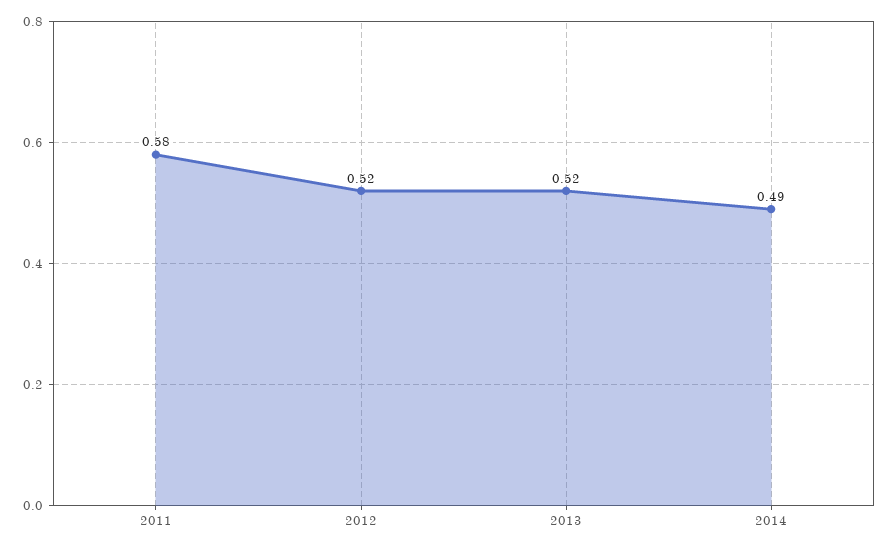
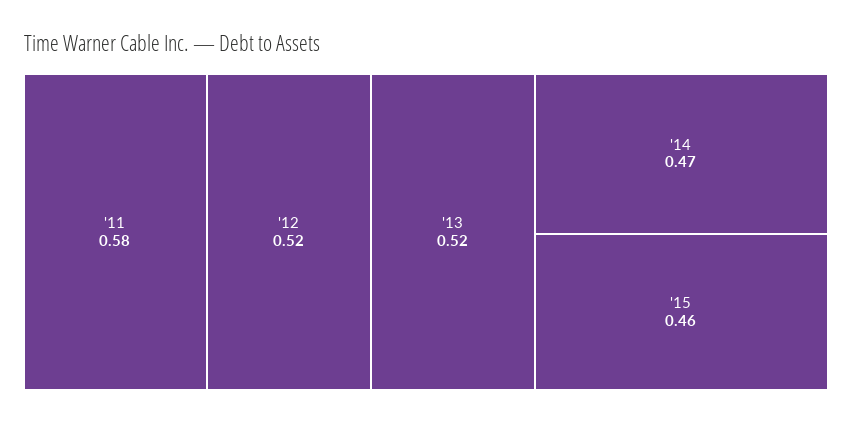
2014: 0.49 -> 0.47
'15: none -> 0.46

